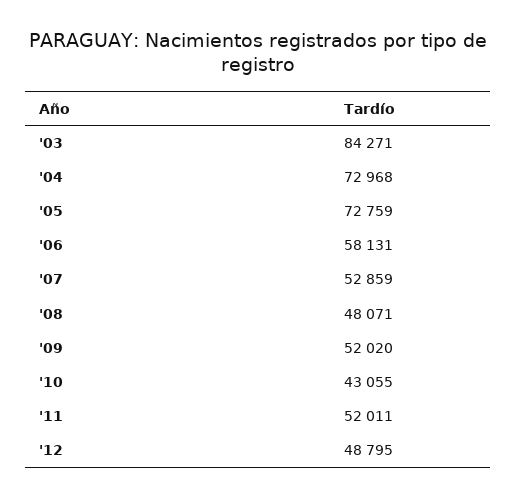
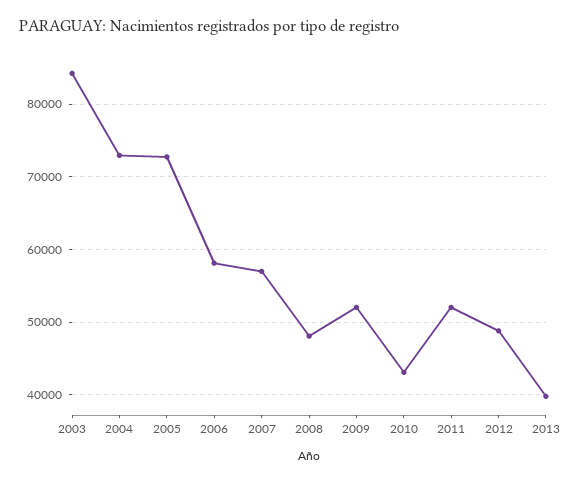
'07: 52859 -> 57000
2013: none -> 40000

